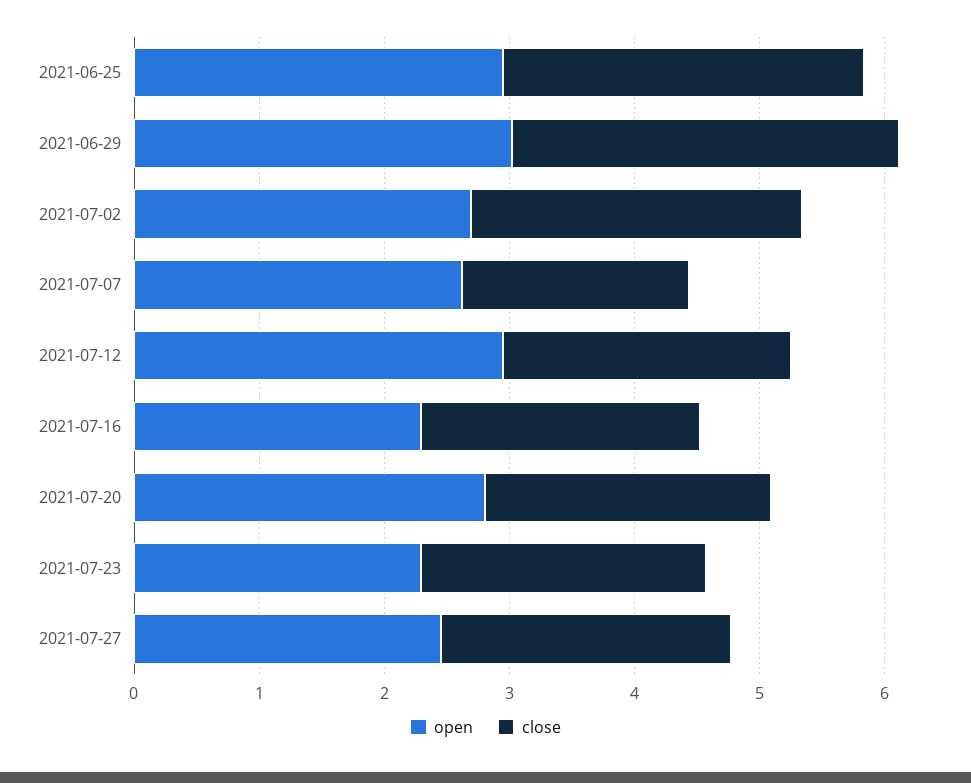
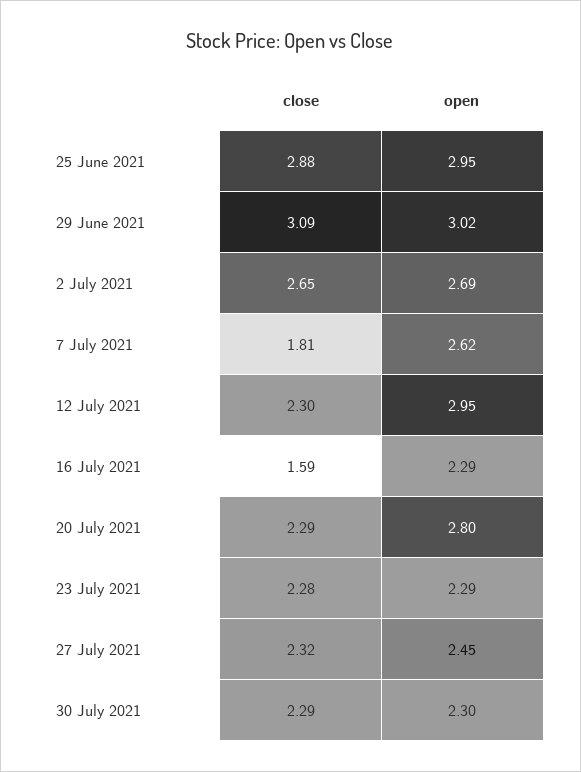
close, 2021-07-16: 2.2 -> 1.59
close, 30 July 2021: none -> 2.29
open, 30 July 2021: none -> 2.3

